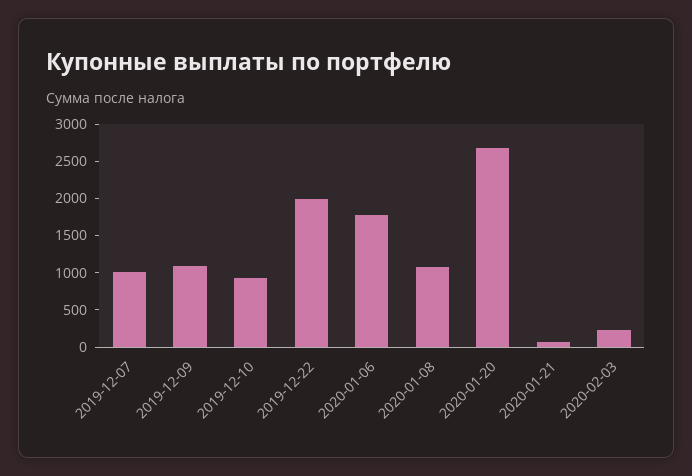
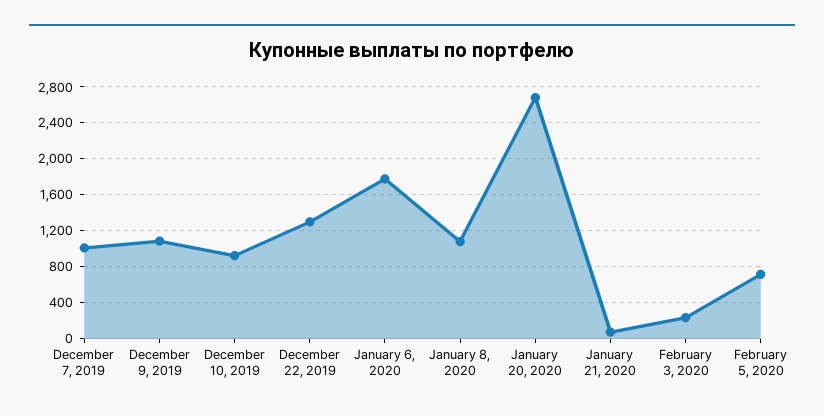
2019-12-22: 2000 -> 1300
February 5, 2020: none -> 700

